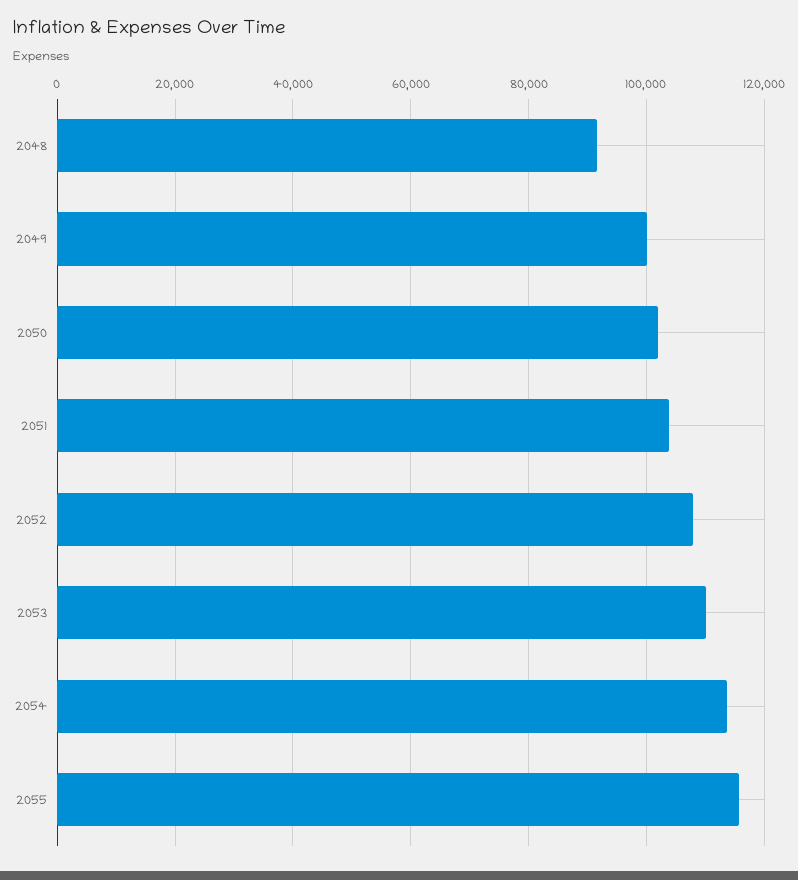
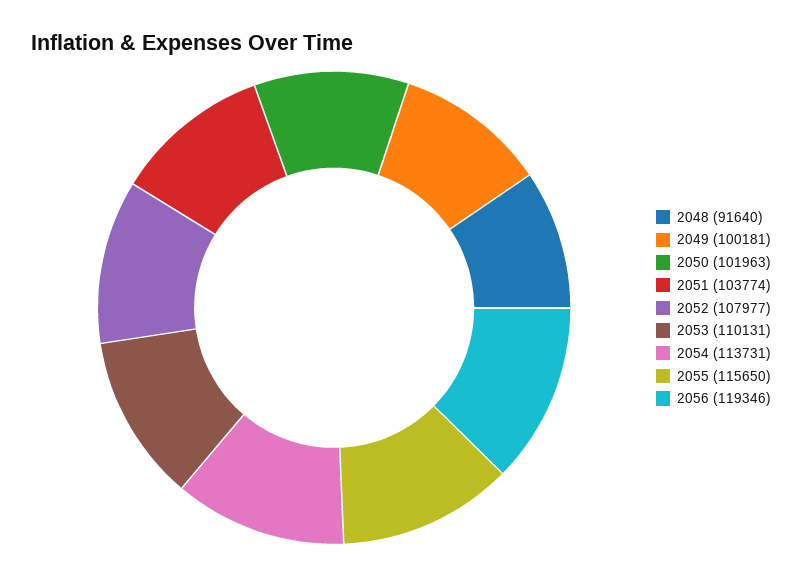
2056: none -> 119346

